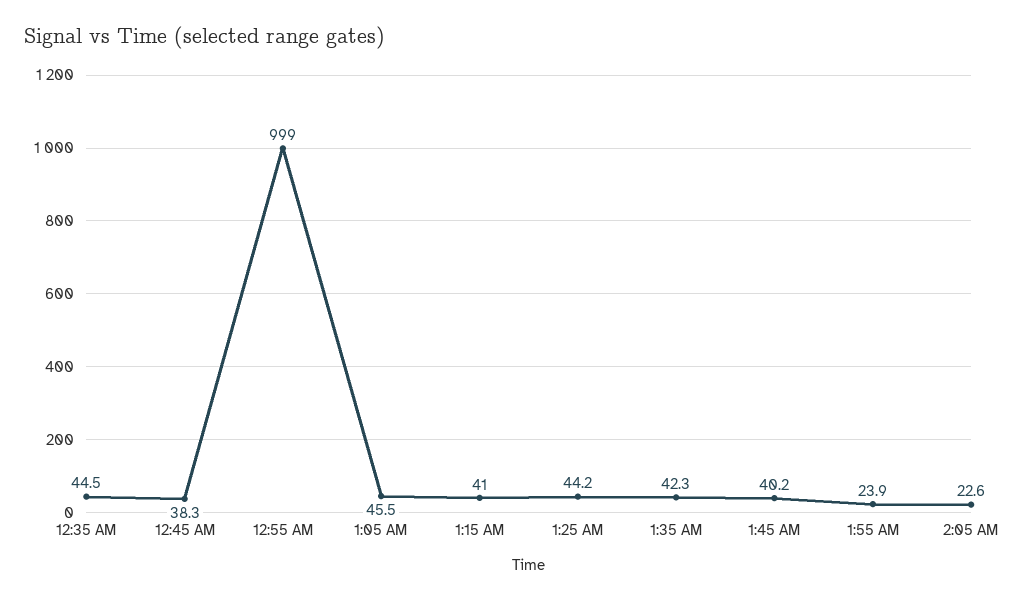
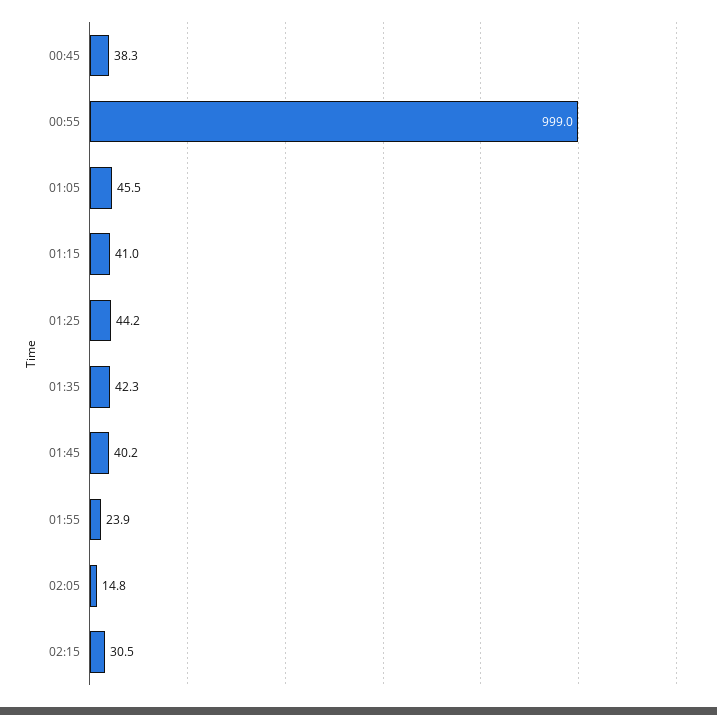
12:35 AM: 44.5 -> none
2:05 AM: 22.6 -> 14.8
02:15: none -> 30.5

